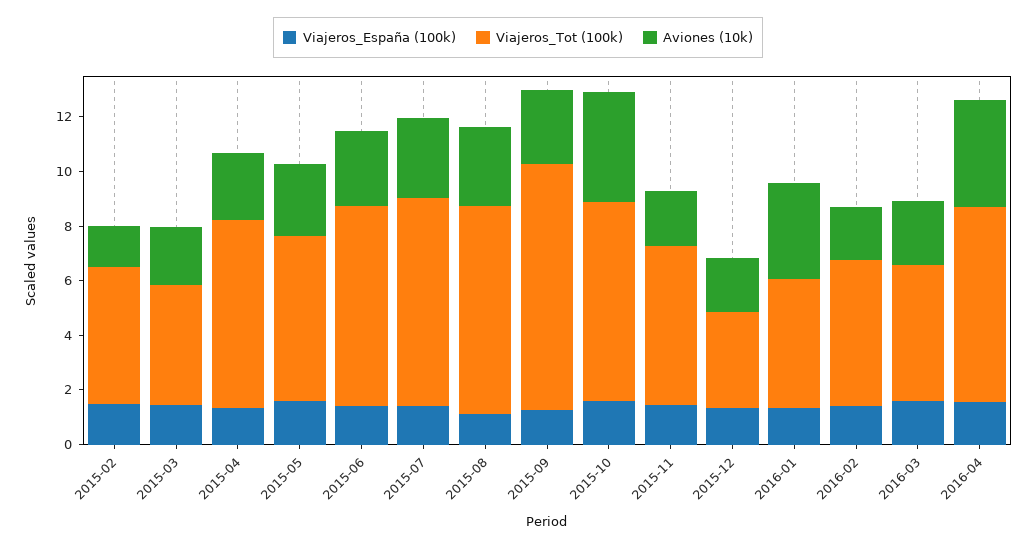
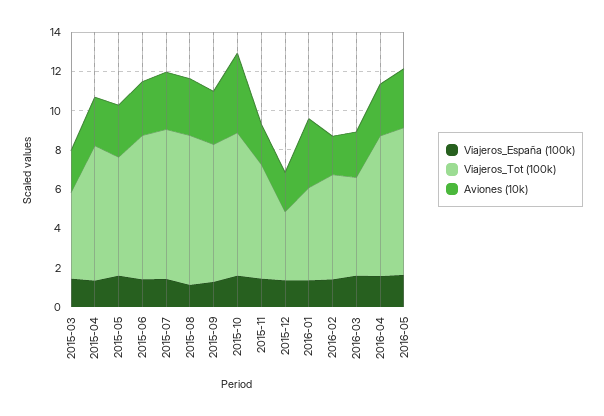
Viajeros_España (100k), 2015-02: 1.5 -> none
Viajeros_Tot (100k), 2015-02: 5 -> none
Aviones (10k), 2015-02: 1.5 -> none
Viajeros_Tot (100k), 2015-09: 9 -> 7
Aviones (10k), 2016-04: 4 -> 2.5
Viajeros_España (100k), 2016-05: none -> 1.5
Viajeros_Tot (100k), 2016-05: none -> 7.5
Aviones (10k), 2016-05: none -> 3

